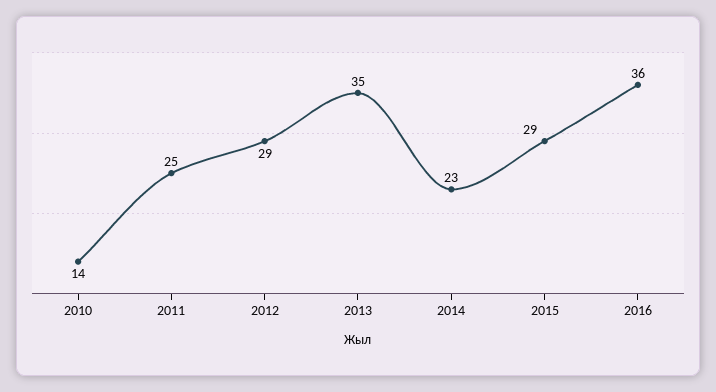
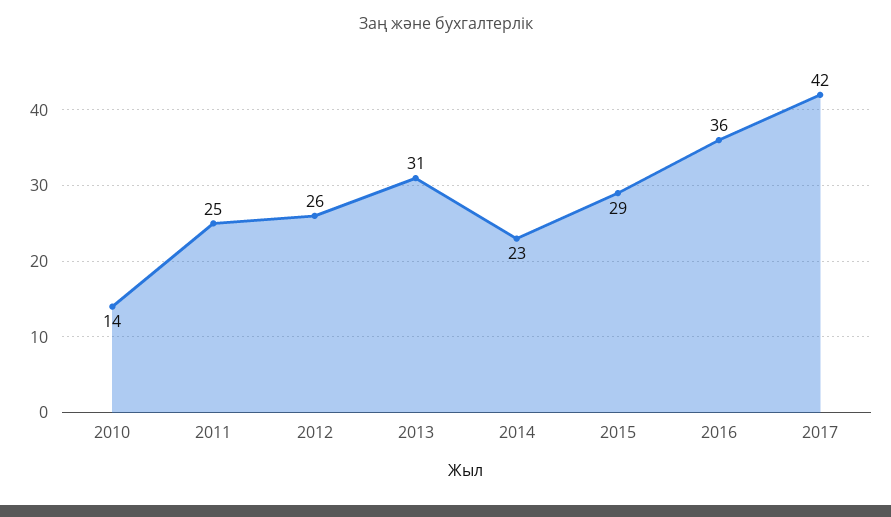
2012: 29 -> 26
2013: 35 -> 31
2017: none -> 42

